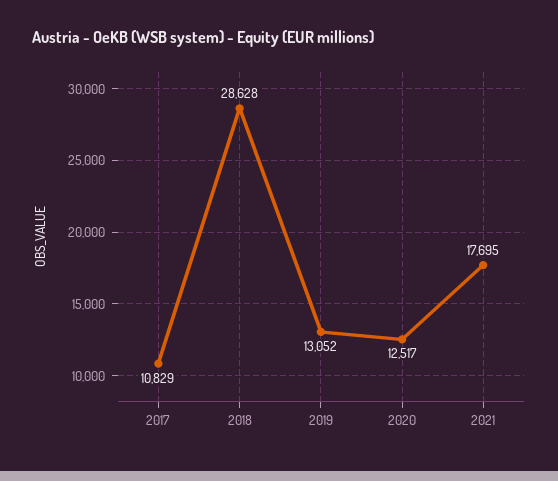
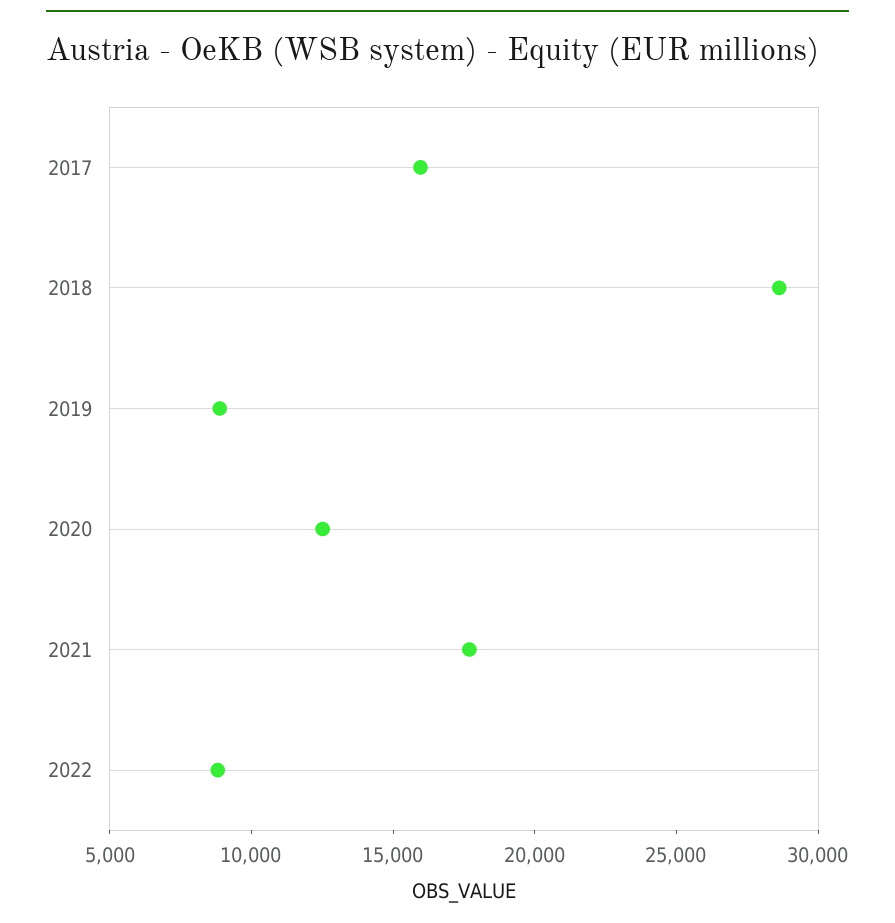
2017: 10829 -> 16000
2019: 13052 -> 9000
2022: none -> 9000

